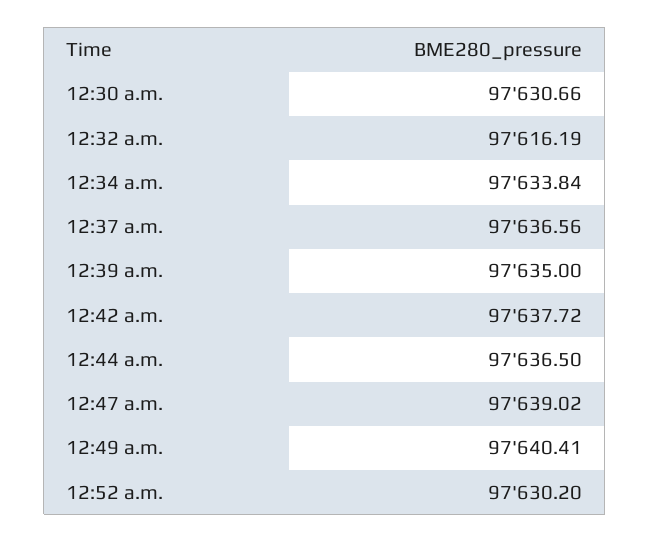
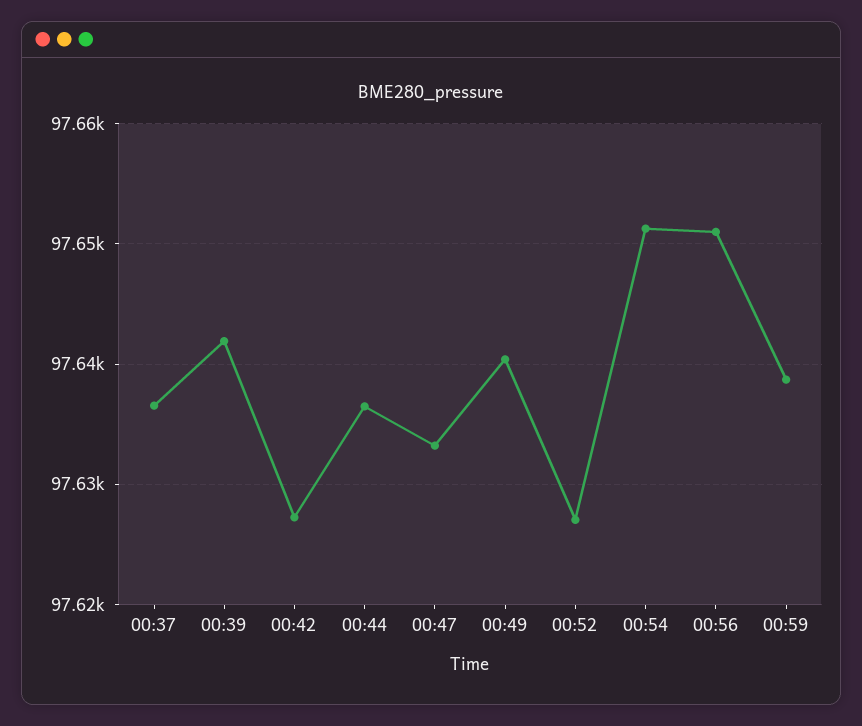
12:30 a.m.: 97630.66 -> none
12:32 a.m.: 97616.19 -> none
12:34 a.m.: 97633.84 -> none
12:39 a.m.: 97635 -> 97642
12:42 a.m.: 97637.72 -> 97627
12:47 a.m.: 97639.02 -> 97633
12:52 a.m.: 97630.2 -> 97627
00:54: none -> 97651
00:56: none -> 97651
00:59: none -> 97639

